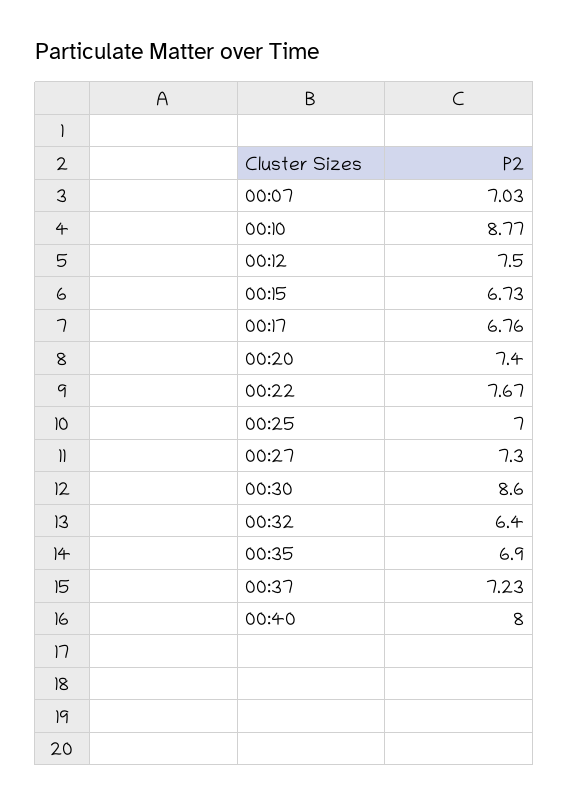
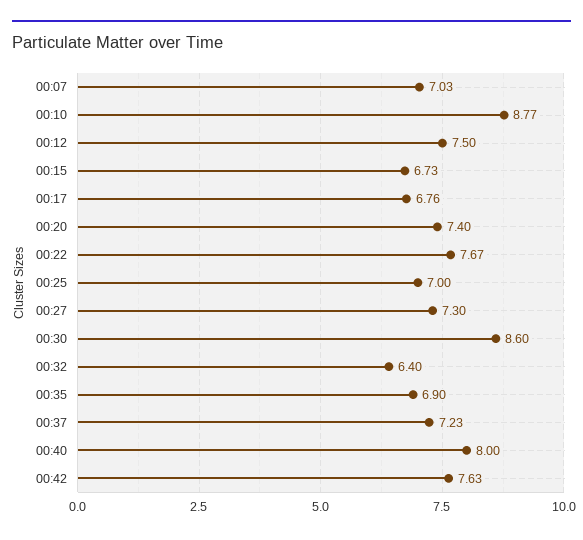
00:42: none -> 7.63

